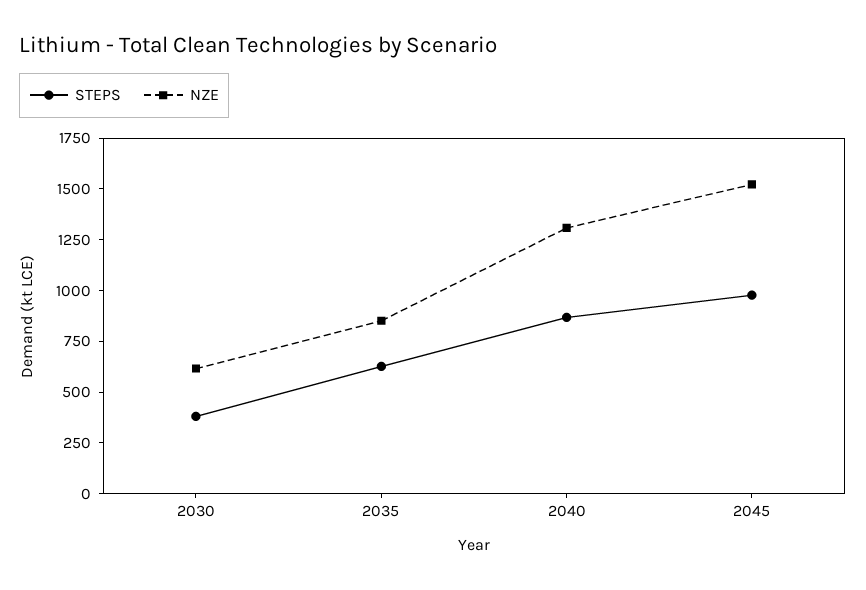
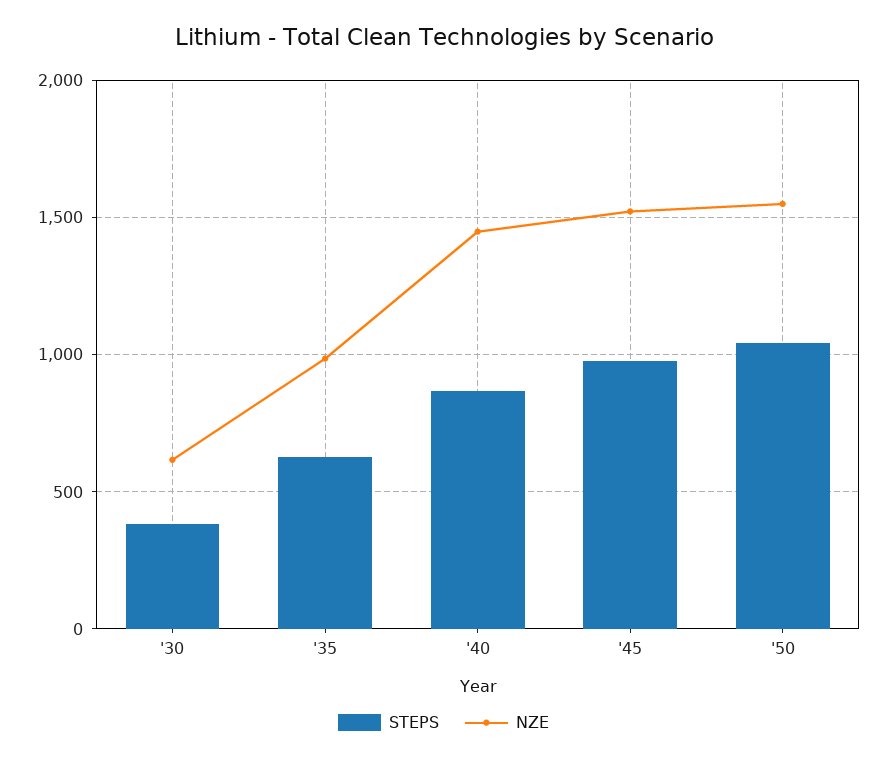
NZE, 2035: 850 -> 1000
NZE, 2040: 1300 -> 1450
STEPS, '50: none -> 1050
NZE, '50: none -> 1550

